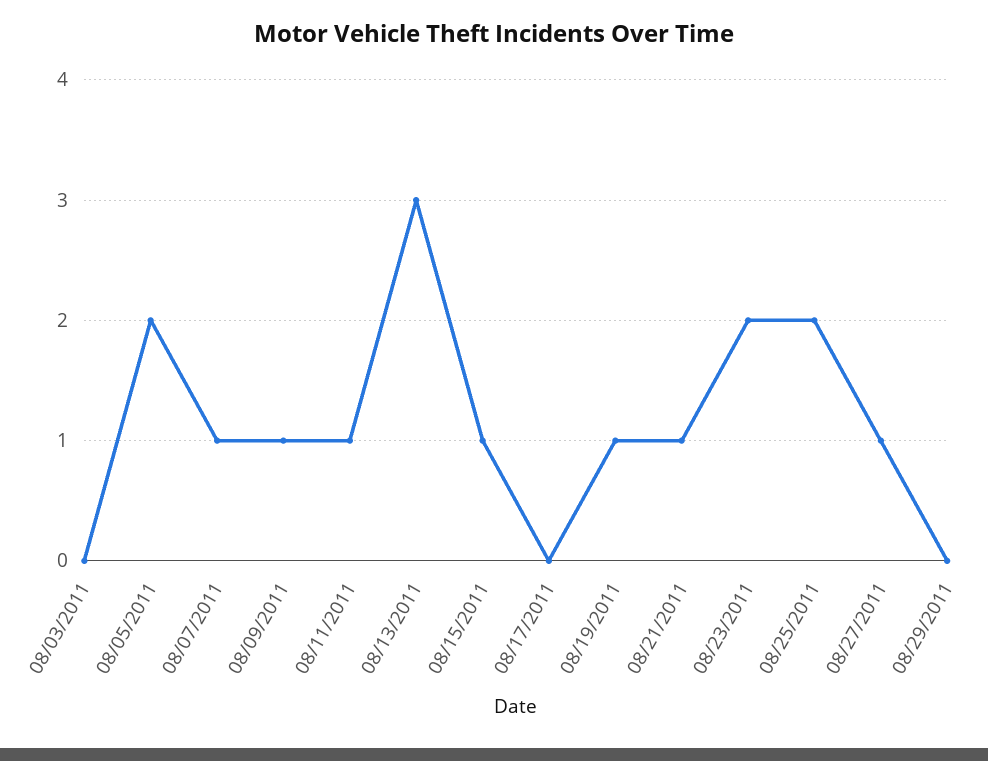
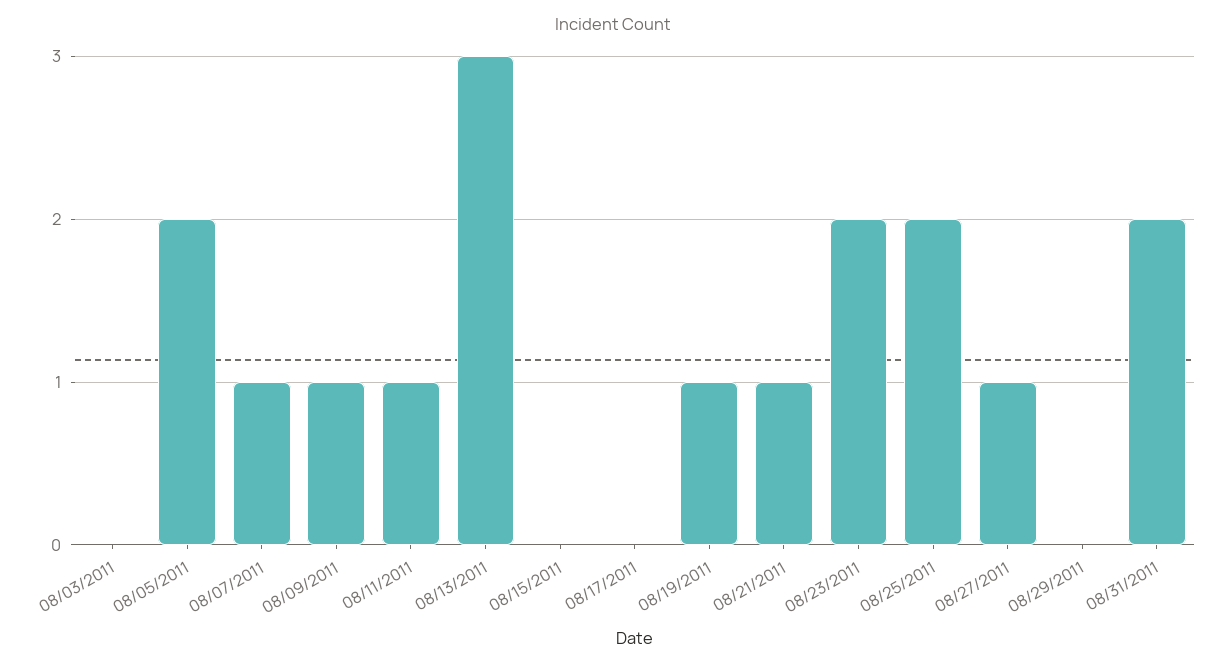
08/15/2011: 1 -> 0
08/31/2011: none -> 2

